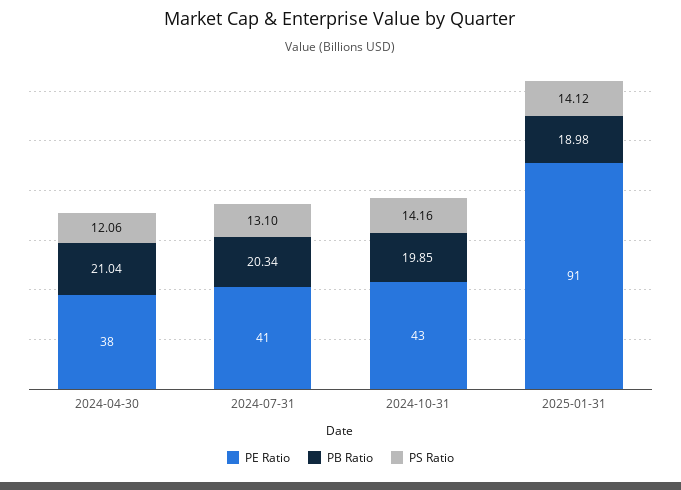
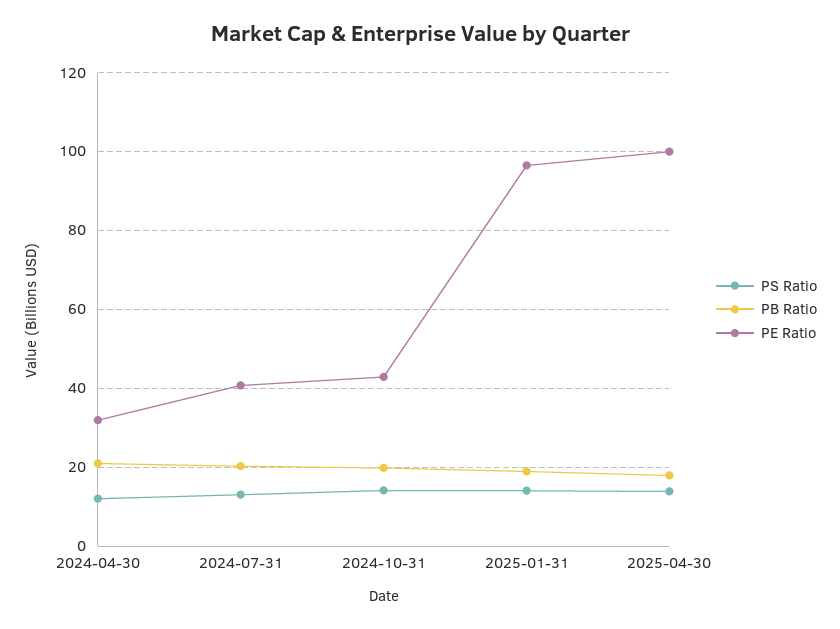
PE Ratio, 2024-04-30: 38 -> 32
PE Ratio, 2025-01-31: 91 -> 96
PS Ratio, 2025-04-30: none -> 14
PB Ratio, 2025-04-30: none -> 18
PE Ratio, 2025-04-30: none -> 100

